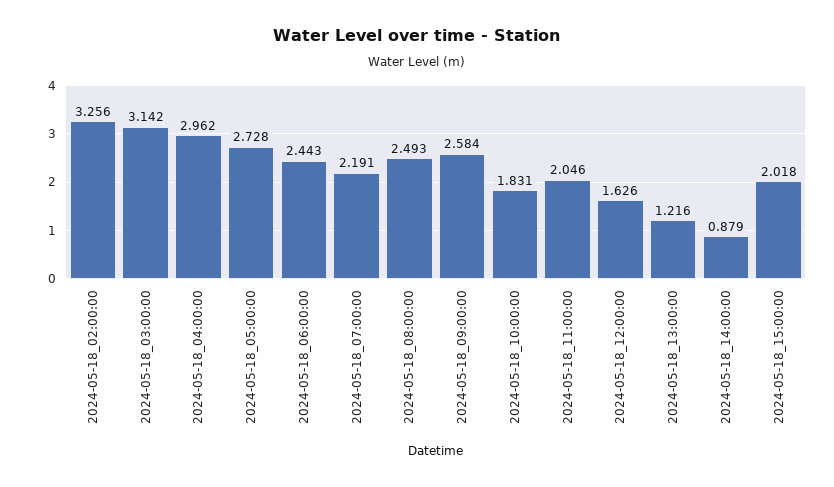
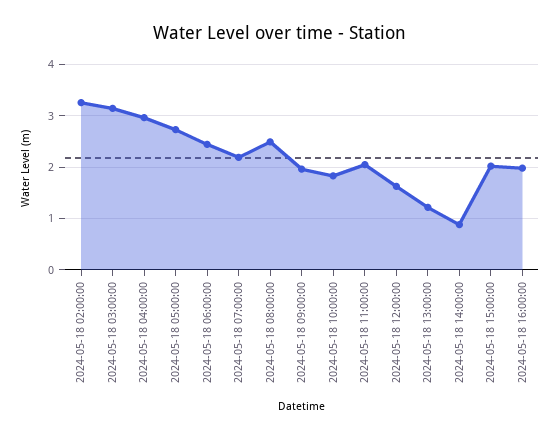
2024-05-18_09:00:00: 2.584 -> 2
2024-05-18 16:00:00: none -> 2

